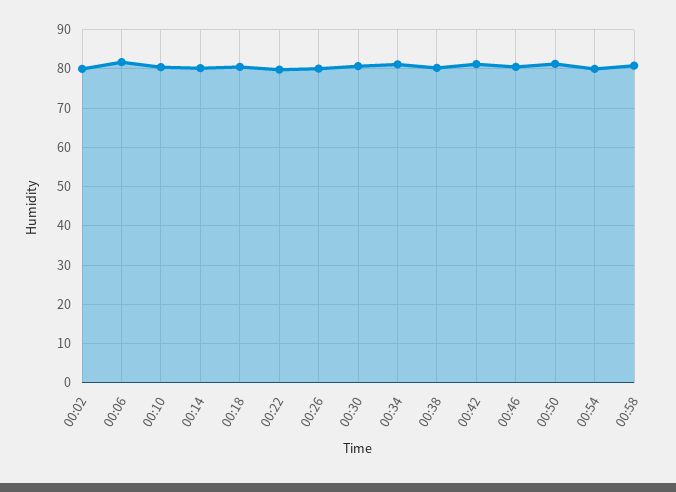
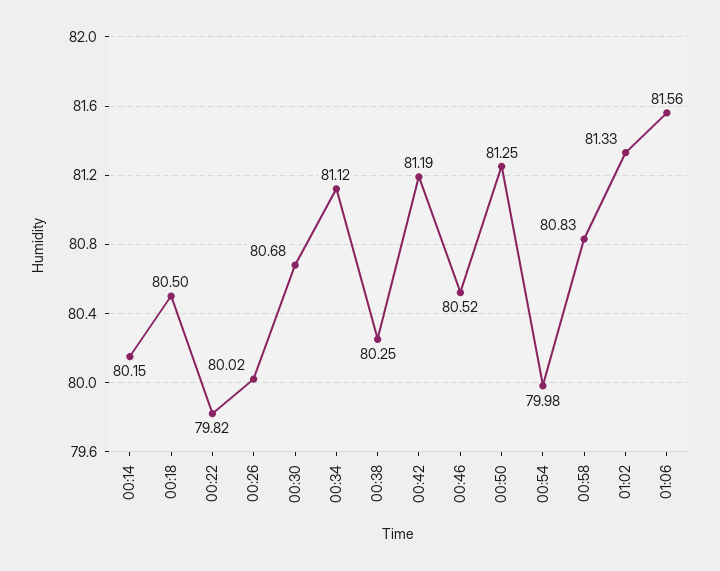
00:02: 80 -> none
00:06: 82 -> none
00:10: 80 -> none
01:02: none -> 81.33
01:06: none -> 81.56

